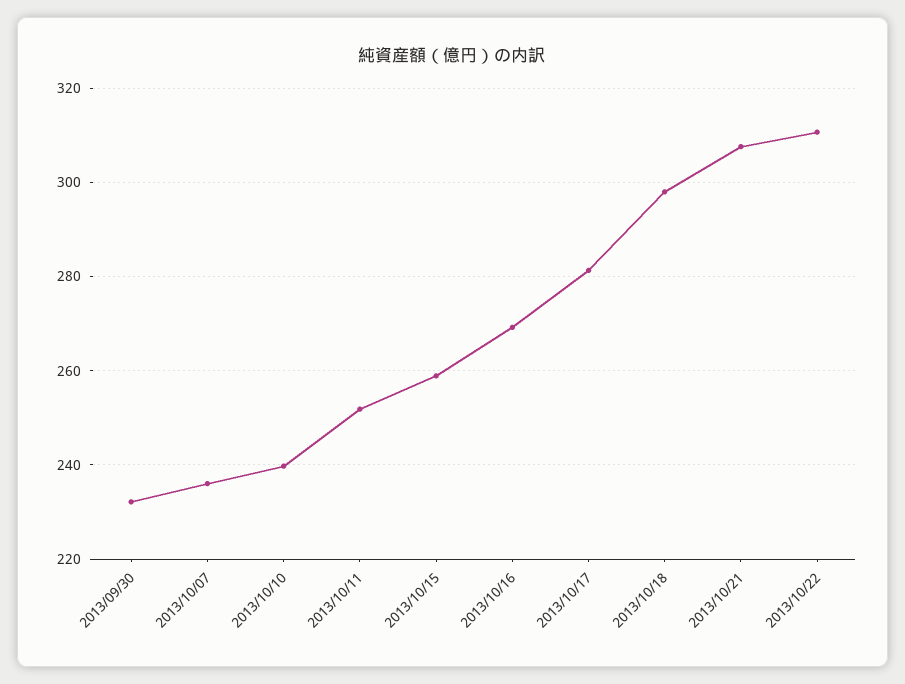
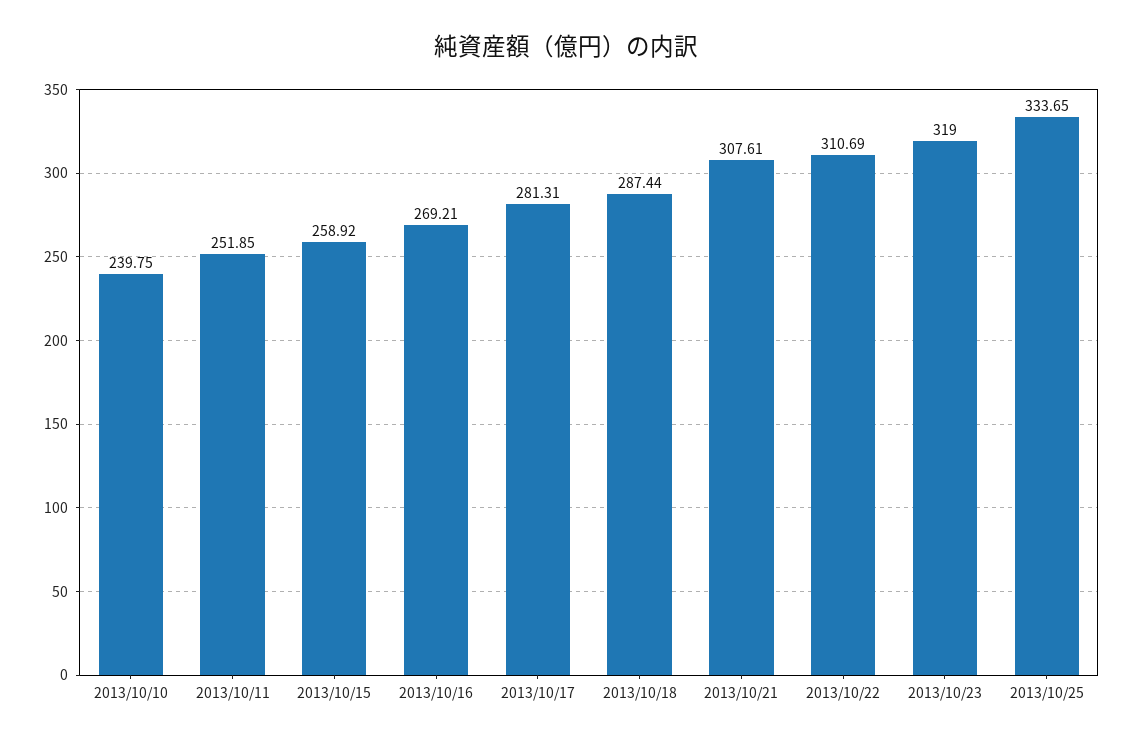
2013/09/30: 232 -> none
2013/10/07: 236 -> none
2013/10/18: 298 -> 287.44
2013/10/23: none -> 319
2013/10/25: none -> 333.65

